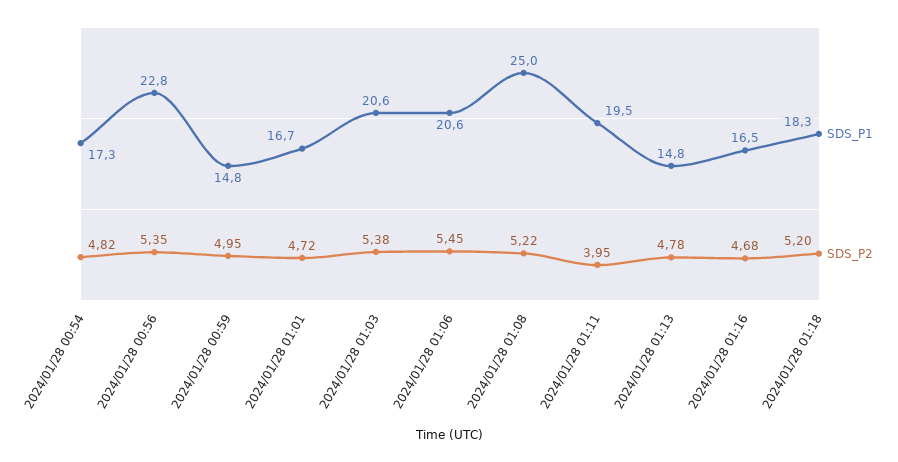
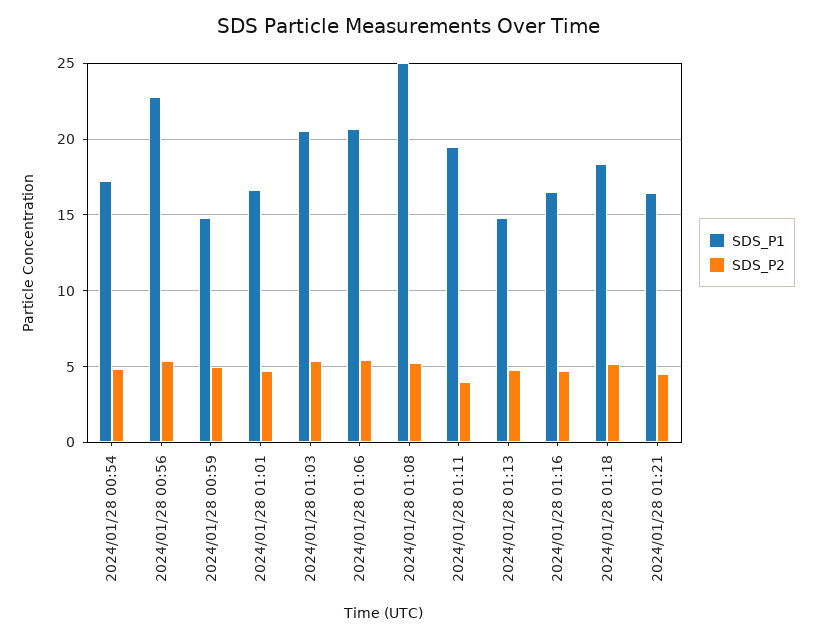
SDS_P1, 2024/01/28 01:21: none -> 16.5
SDS_P2, 2024/01/28 01:21: none -> 4.5

